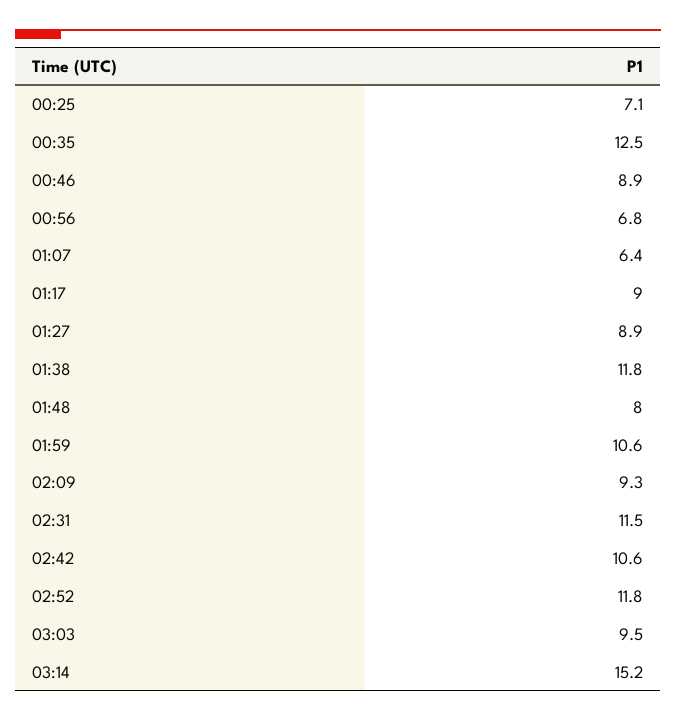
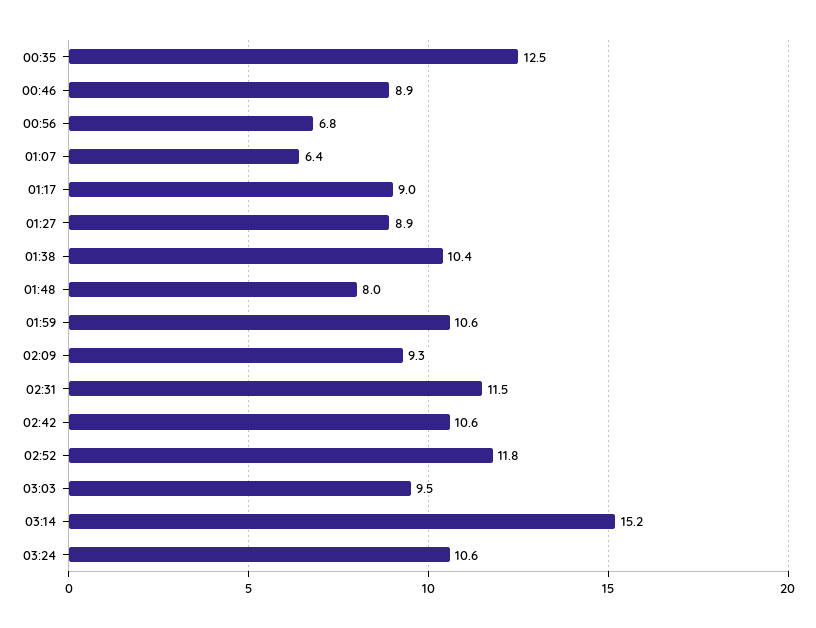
00:25: 7.1 -> none
01:38: 11.8 -> 10.4
03:24: none -> 10.6

